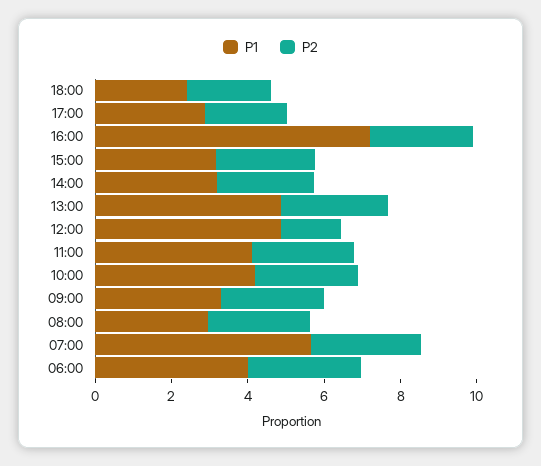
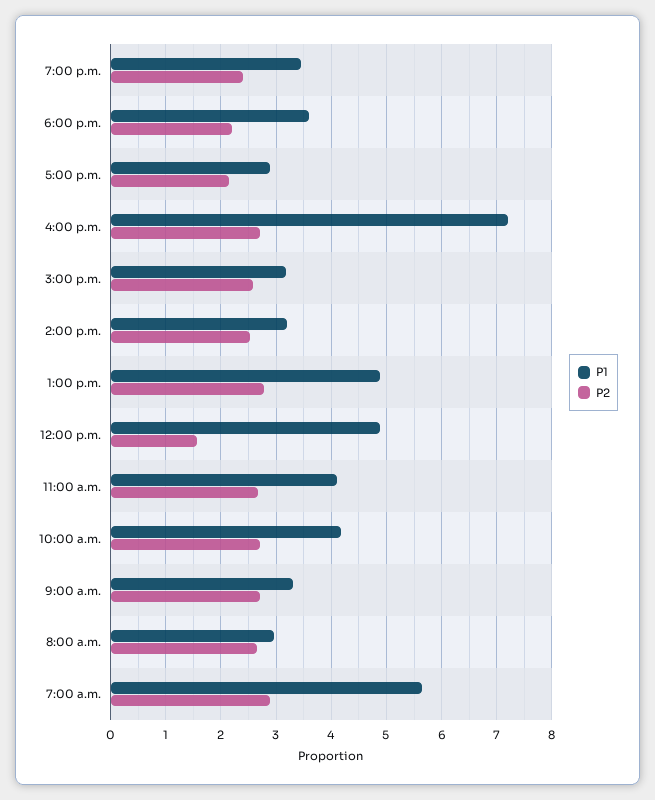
P1, 18:00: 2.5 -> 3.6
P1, 06:00: 4 -> none
P2, 06:00: 3 -> none
P1, 7:00 p.m.: none -> 3.4
P2, 7:00 p.m.: none -> 2.4

